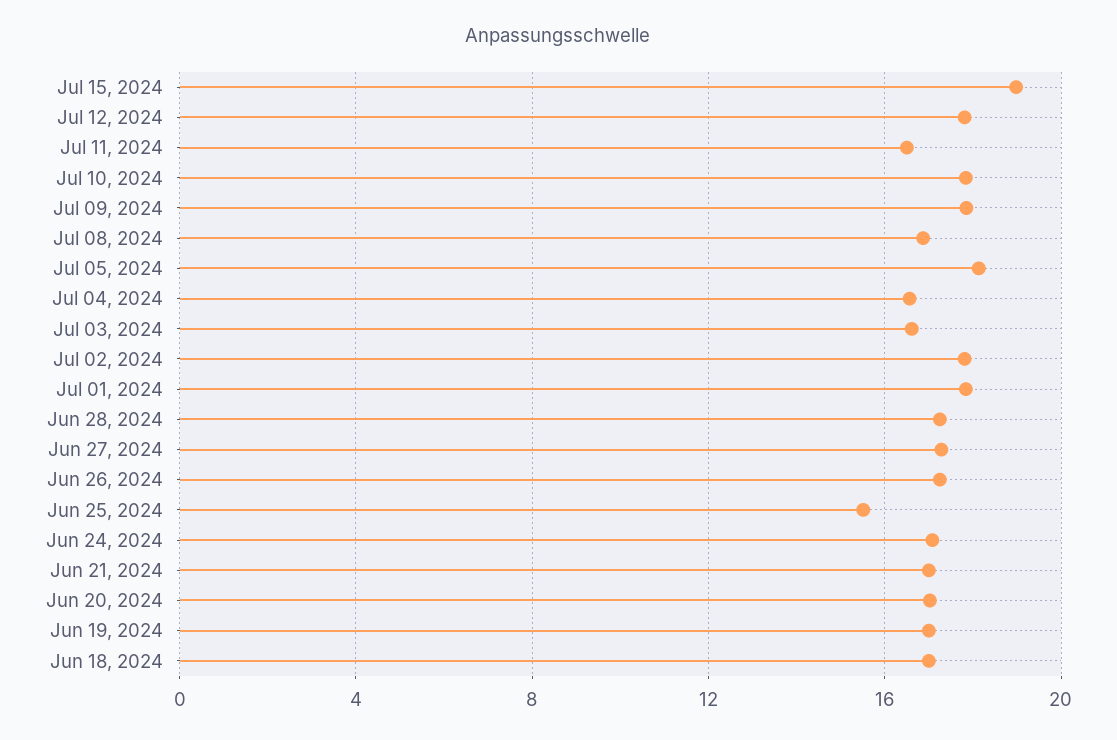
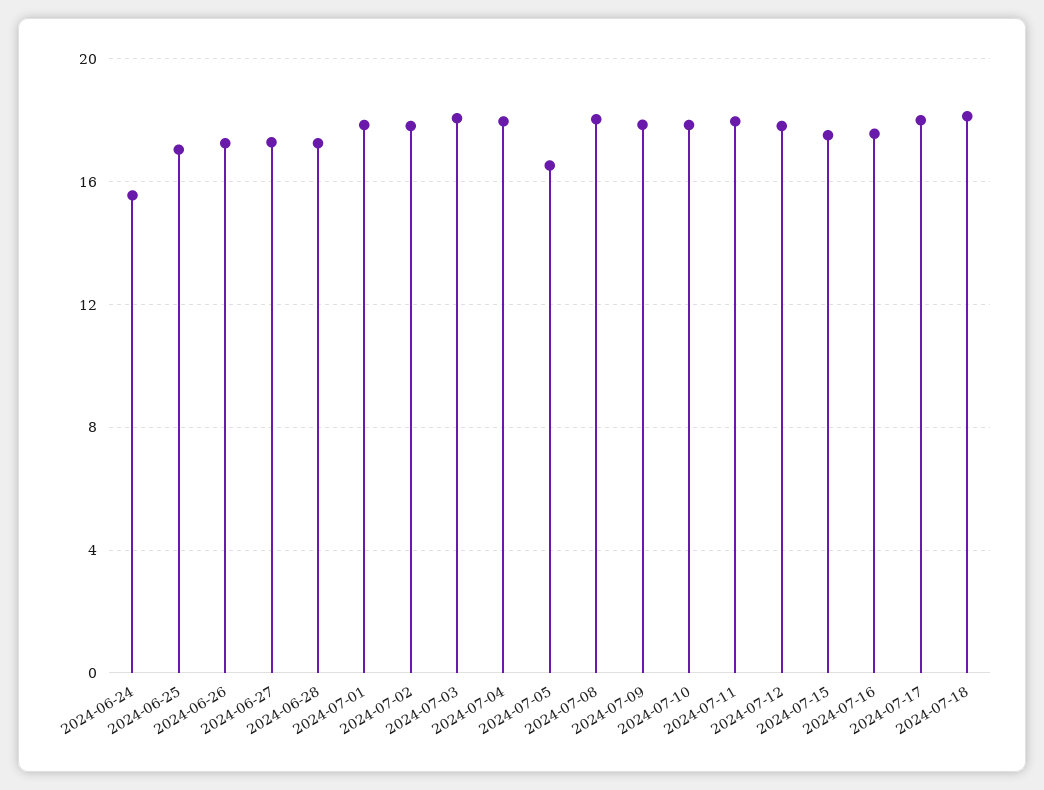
Jul 15, 2024: 19 -> 17.5
Jul 11, 2024: 16.5 -> 18
Jul 08, 2024: 17 -> 18
Jul 05, 2024: 18 -> 16.5
Jul 04, 2024: 16.5 -> 18
Jul 03, 2024: 16.5 -> 18
Jun 25, 2024: 15.5 -> 17
Jun 24, 2024: 17 -> 15.5
Jun 21, 2024: 17 -> none
Jun 20, 2024: 17 -> none
Jun 19, 2024: 17 -> none
Jun 18, 2024: 17 -> none
2024-07-16: none -> 17.5
2024-07-17: none -> 18
2024-07-18: none -> 18

